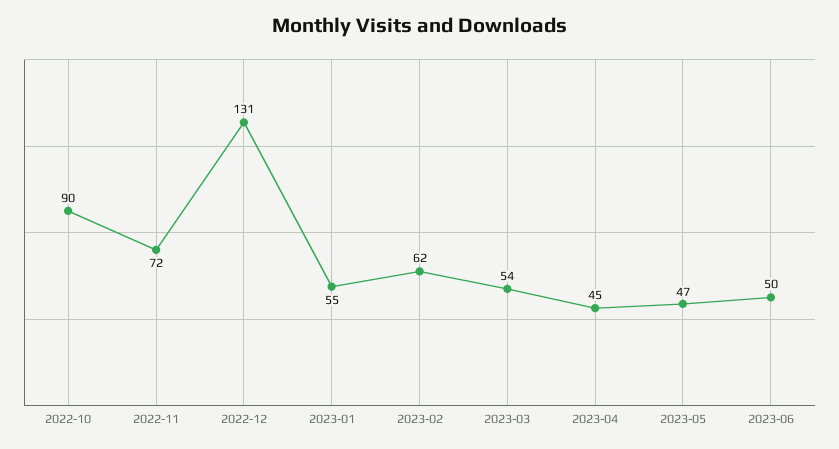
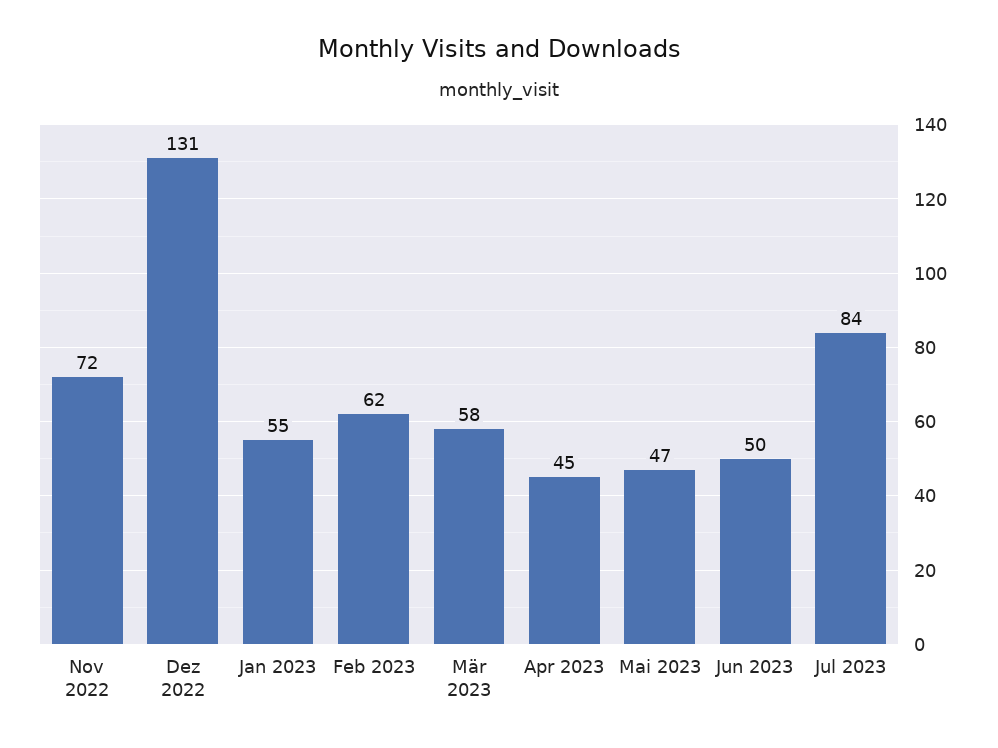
2022-10: 90 -> none
2023-03: 54 -> 58
Jul 2023: none -> 84

